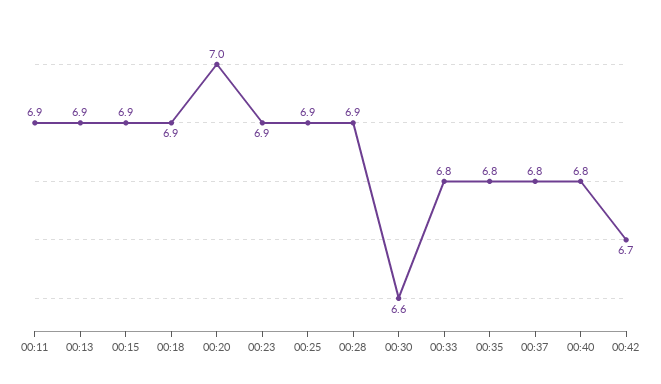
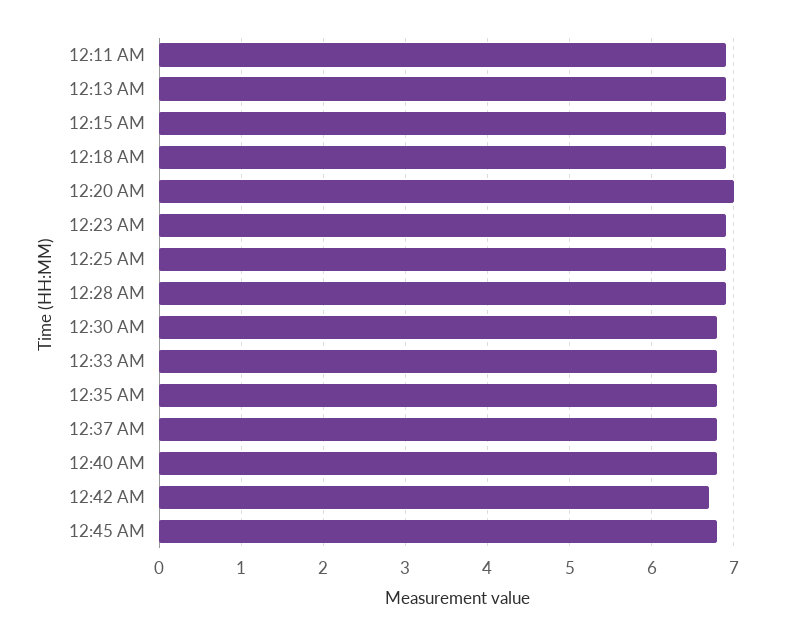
00:30: 6.6 -> 6.8
12:45 AM: none -> 6.8

